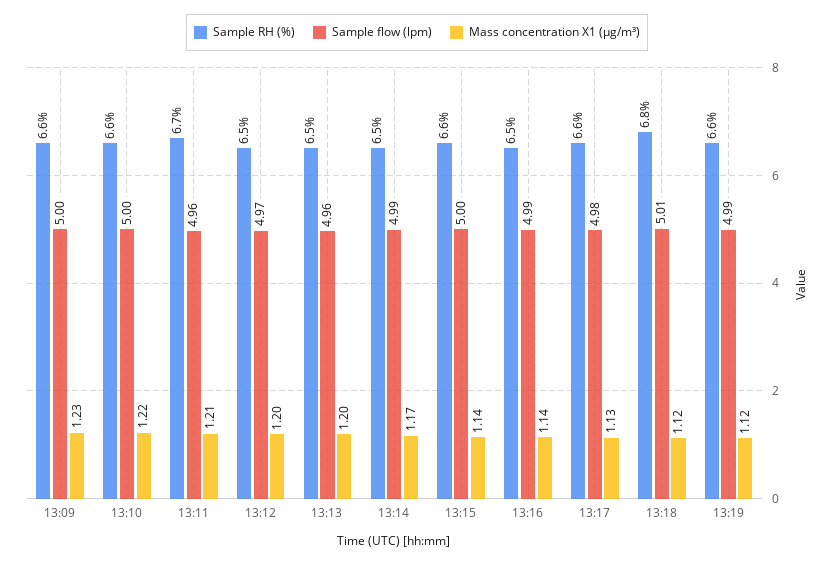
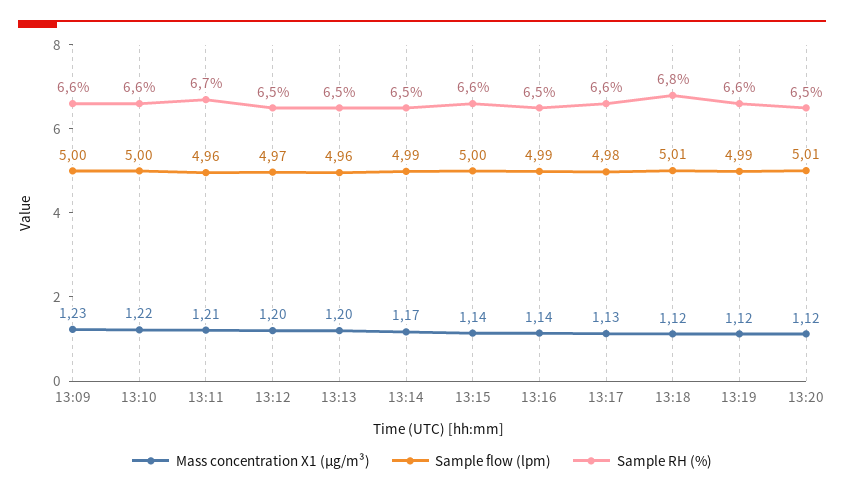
Mass concentration X1 (μg/m³), 13:20: none -> 1.12
Sample flow (lpm), 13:20: none -> 5.01
Sample RH (%), 13:20: none -> 6.5

